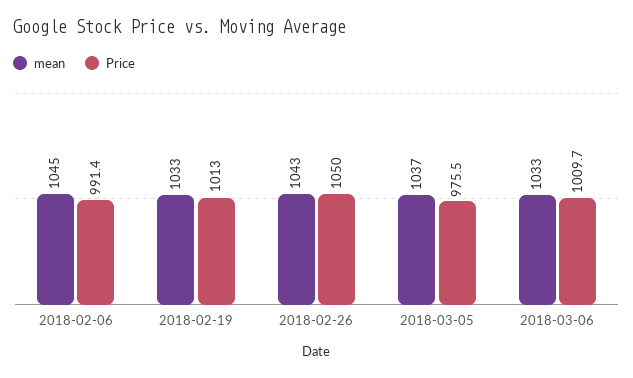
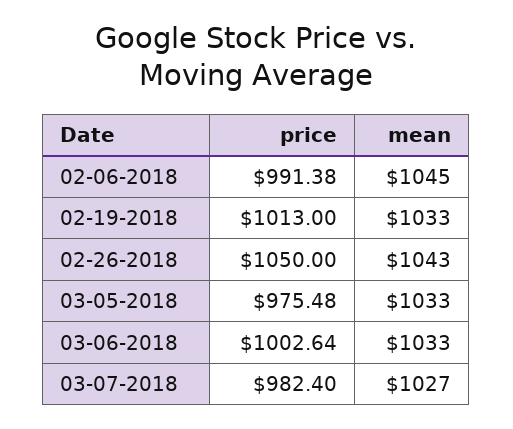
mean, 2018-03-05: 1037 -> 1033
Price, 2018-03-06: 1009.7 -> 1002.64
Price, 03-07-2018: none -> 982.4
mean, 03-07-2018: none -> 1027

